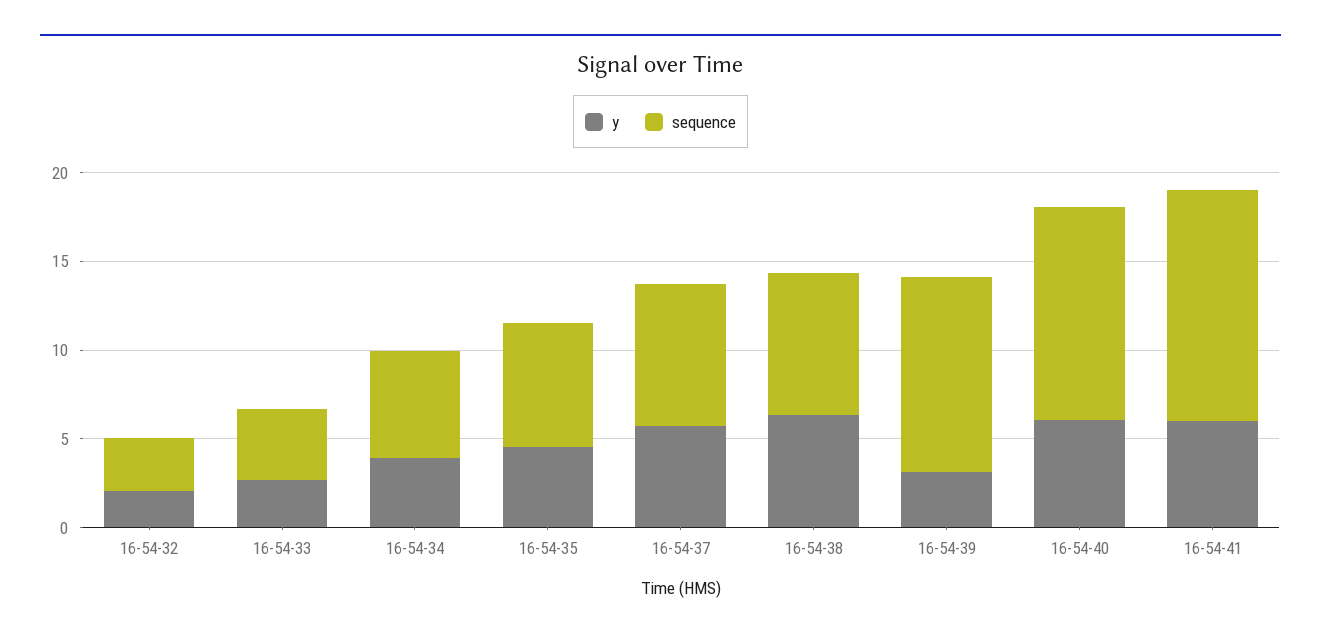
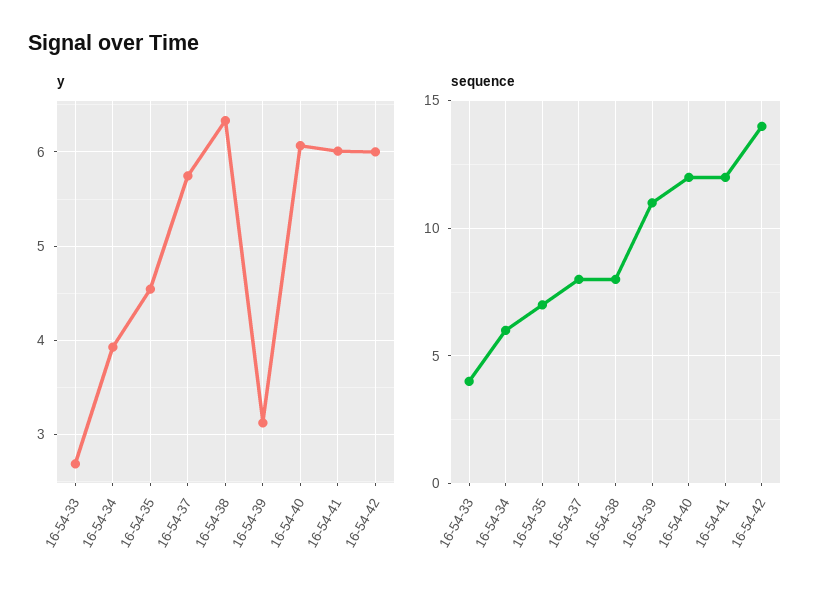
y, 16-54-32: 2 -> none
sequence, 16-54-32: 3 -> none
sequence, 16-54-41: 13 -> 12
y, 16-54-42: none -> 6
sequence, 16-54-42: none -> 14

